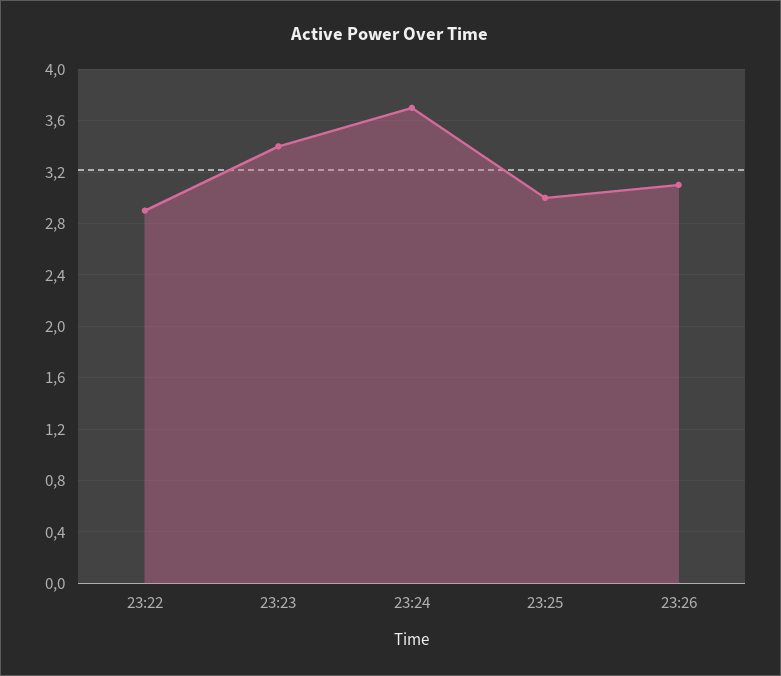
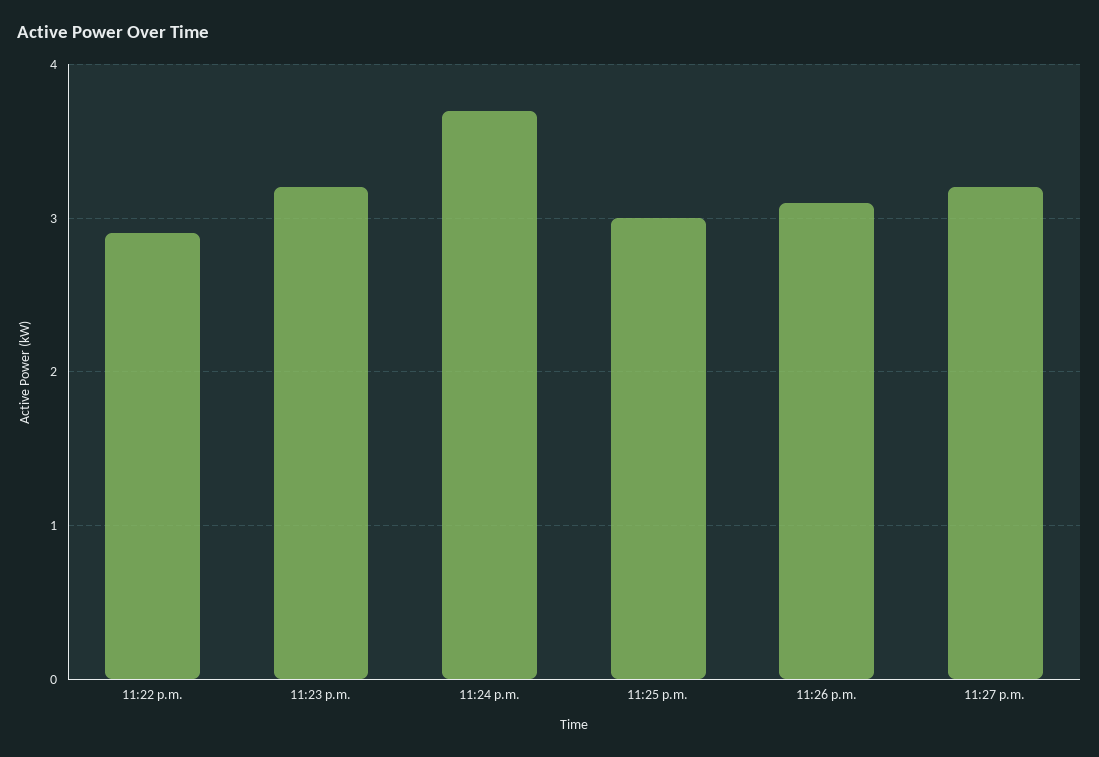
23:23: 3.4 -> 3.2
11:27 p.m.: none -> 3.2

